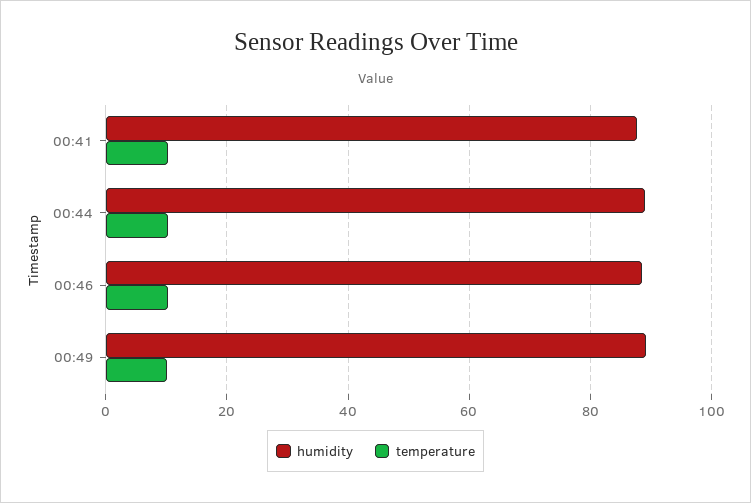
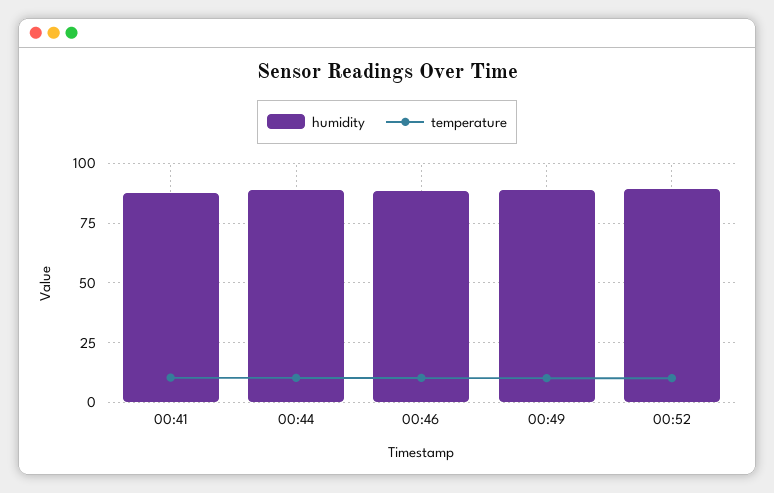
humidity, 00:52: none -> 90
temperature, 00:52: none -> 10

